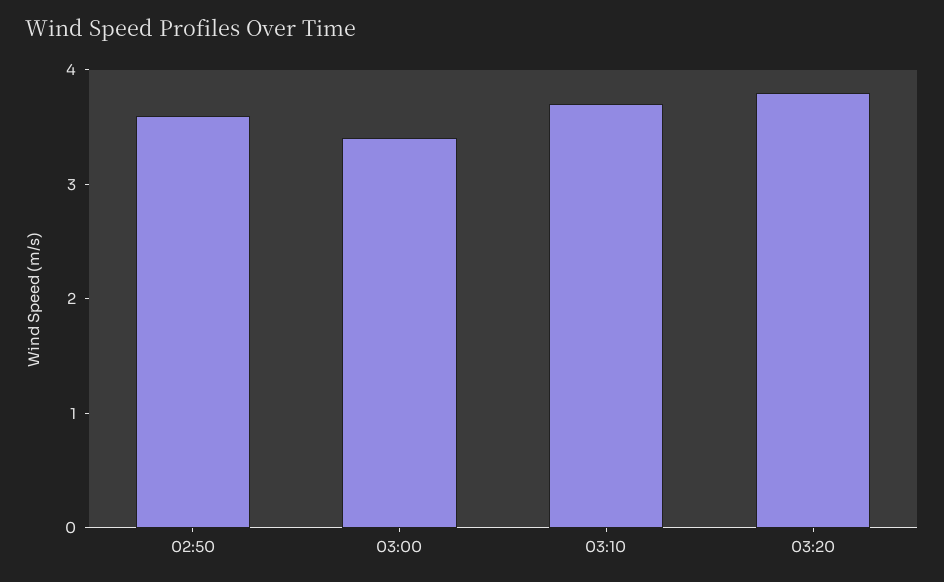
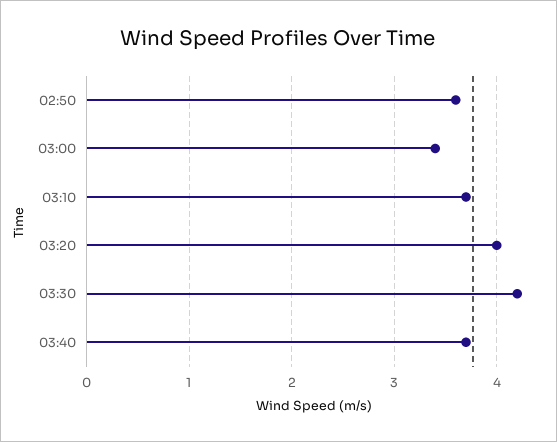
03:20: 3.8 -> 4
03:30: none -> 4.2
03:40: none -> 3.7

